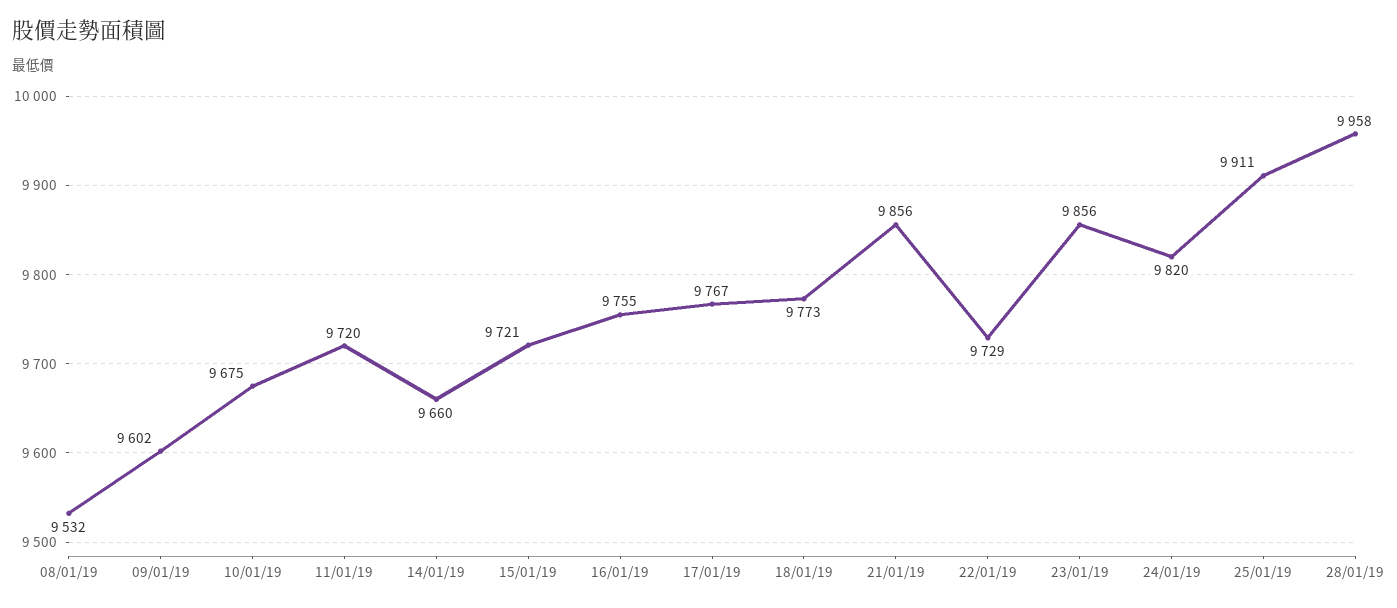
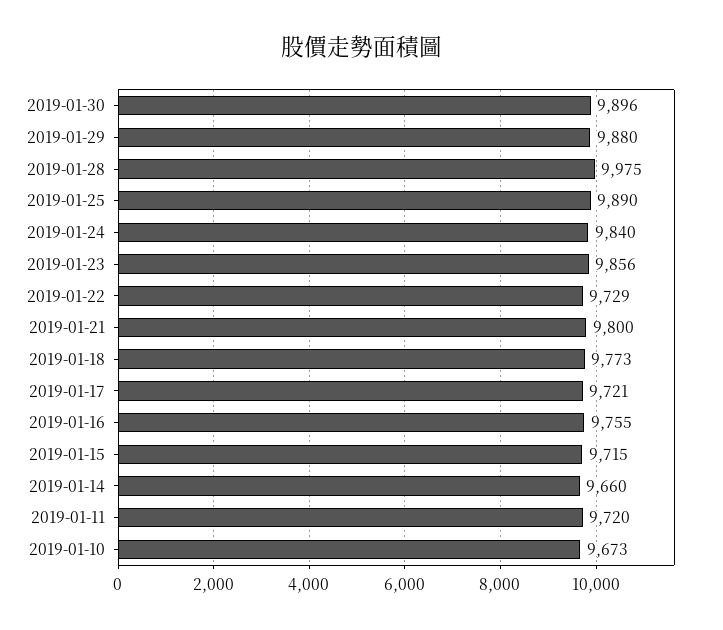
08/01/19: 9532 -> none
09/01/19: 9602 -> none
10/01/19: 9675 -> 9673
15/01/19: 9721 -> 9715
17/01/19: 9767 -> 9721
21/01/19: 9856 -> 9800
24/01/19: 9820 -> 9840
25/01/19: 9911 -> 9890
28/01/19: 9958 -> 9975
2019-01-30: none -> 9896
2019-01-29: none -> 9880

